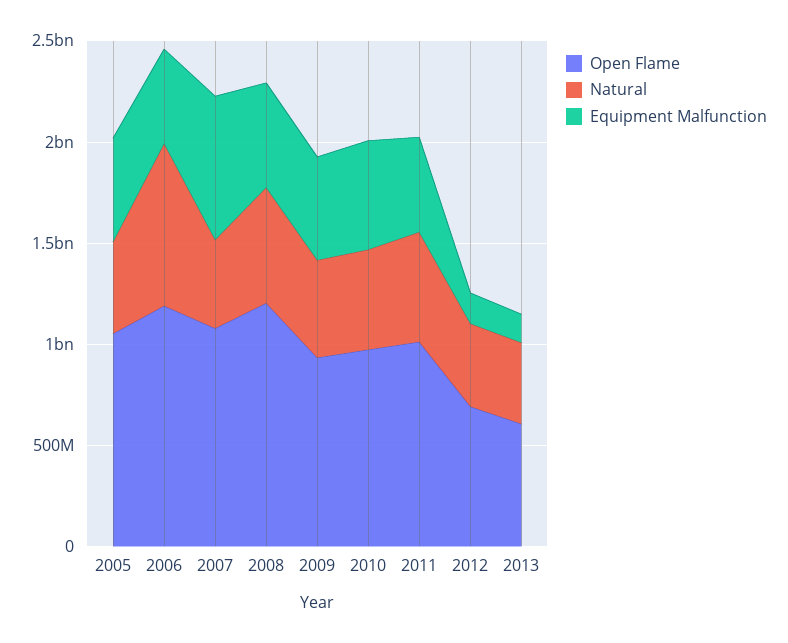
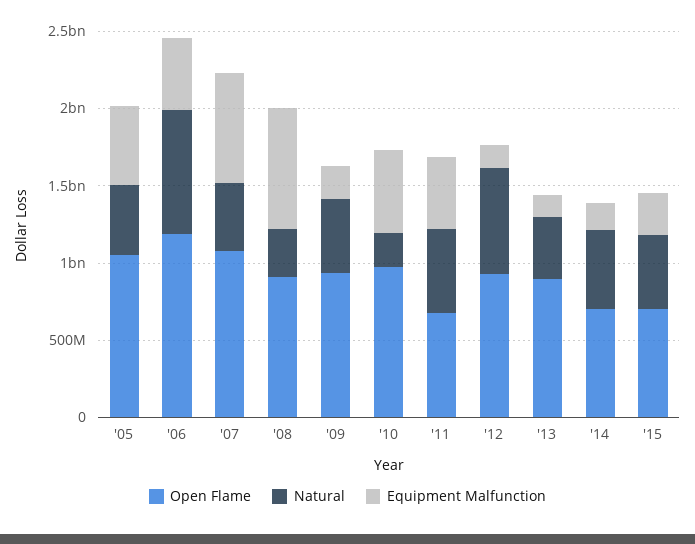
Open Flame, 2008: 1200000000 -> 900000000
Natural, 2008: 600000000 -> 300000000
Equipment Malfunction, 2008: 500000000 -> 800000000
Equipment Malfunction, 2009: 500000000 -> 200000000
Natural, 2010: 500000000 -> 200000000
Open Flame, 2011: 1000000000 -> 700000000
Open Flame, 2012: 700000000 -> 900000000
Natural, 2012: 400000000 -> 700000000
Open Flame, 2013: 600000000 -> 900000000
Open Flame, '14: none -> 700000000
Natural, '14: none -> 500000000
Equipment Malfunction, '14: none -> 200000000
Open Flame, '15: none -> 700000000
Natural, '15: none -> 500000000
Equipment Malfunction, '15: none -> 300000000

